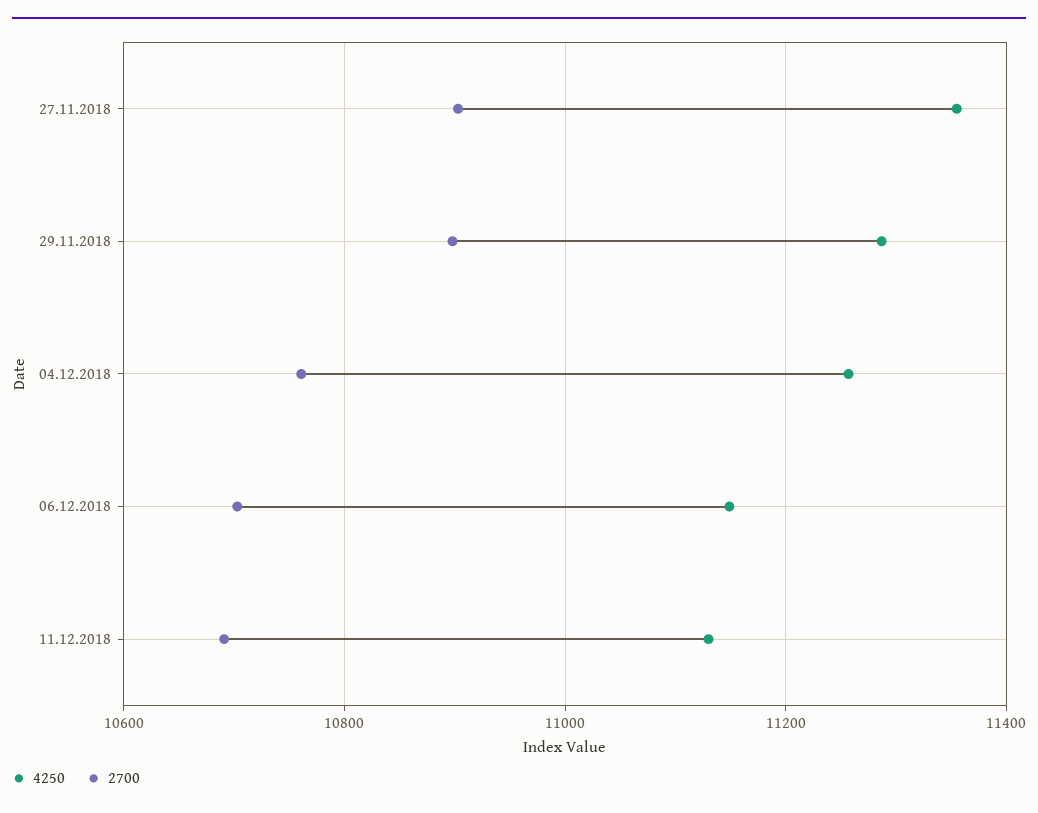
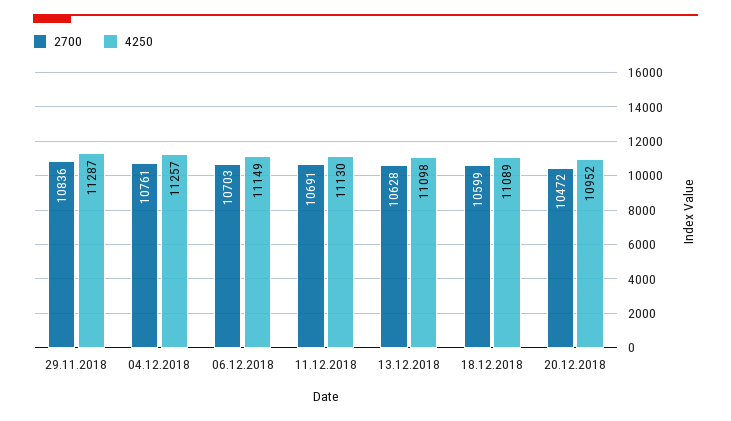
4250, 27.11.2018: 11360 -> none
2700, 27.11.2018: 10900 -> none
2700, 29.11.2018: 10900 -> 10836
2700, 13.12.2018: none -> 10628
4250, 13.12.2018: none -> 11098
2700, 18.12.2018: none -> 10599
4250, 18.12.2018: none -> 11089
2700, 20.12.2018: none -> 10472
4250, 20.12.2018: none -> 10952

